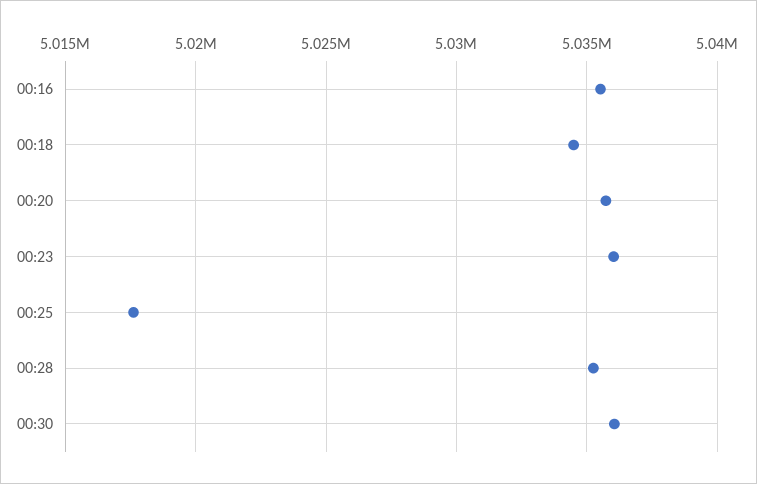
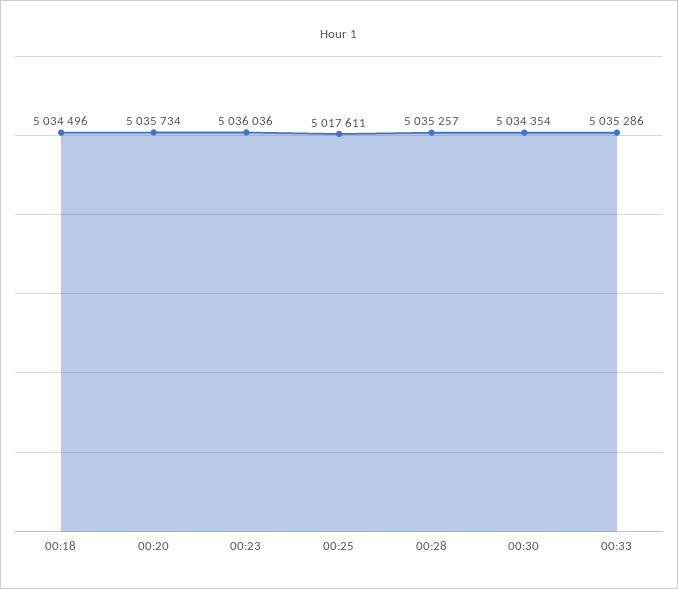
00:16: 5035500 -> none
00:30: 5036000 -> 5034354
00:33: none -> 5035286

